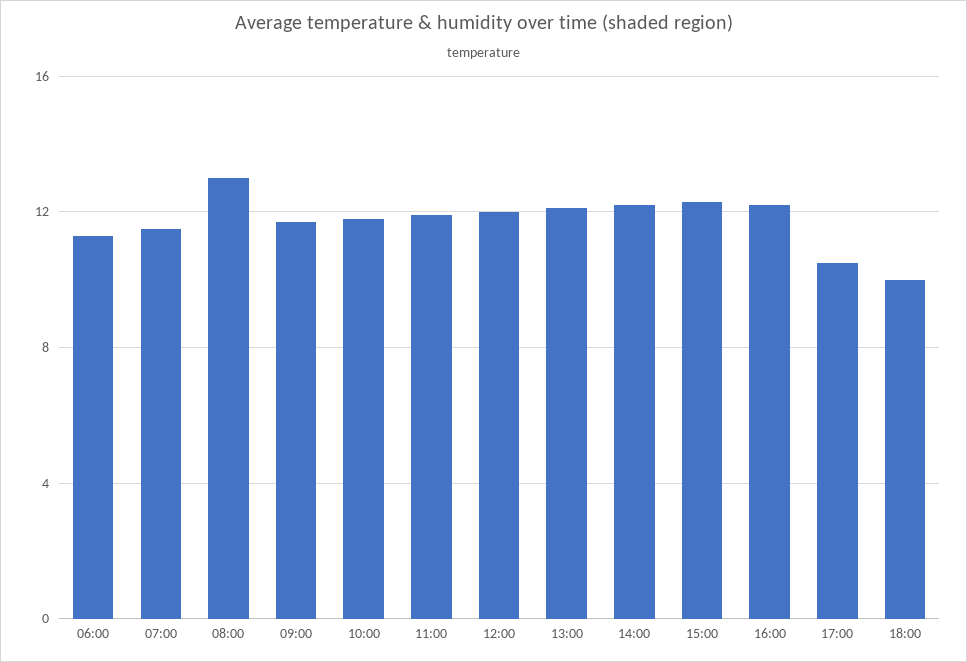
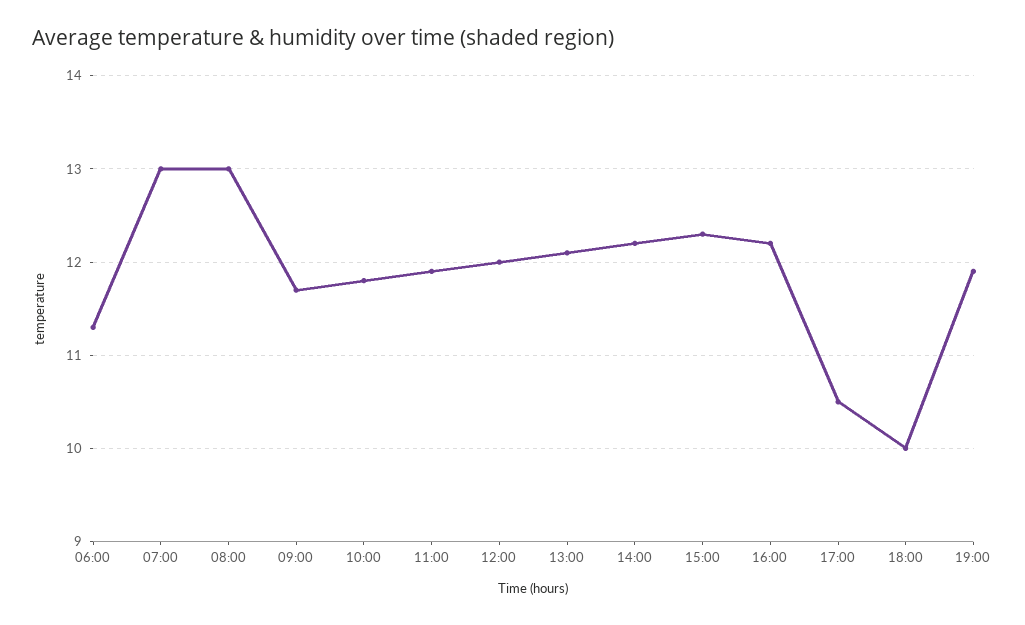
07:00: 11.5 -> 13
19:00: none -> 11.9

